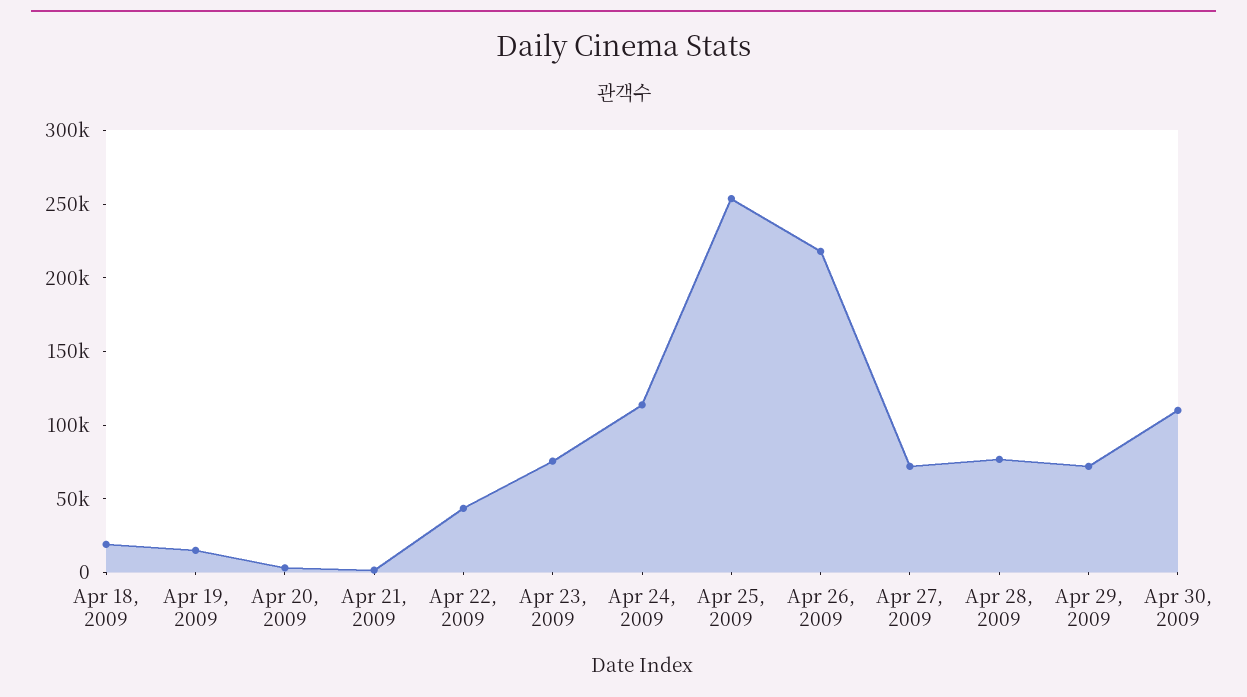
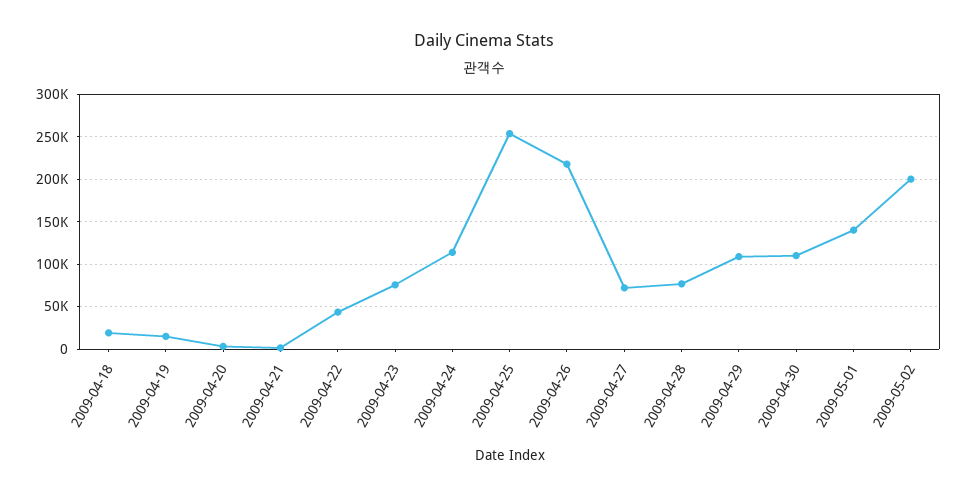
Apr 29, 2009: 70000 -> 110000
2009-05-01: none -> 140000
2009-05-02: none -> 200000

